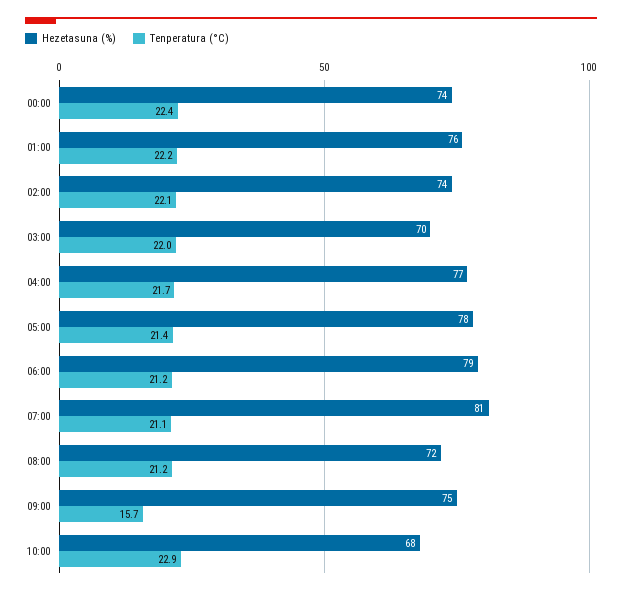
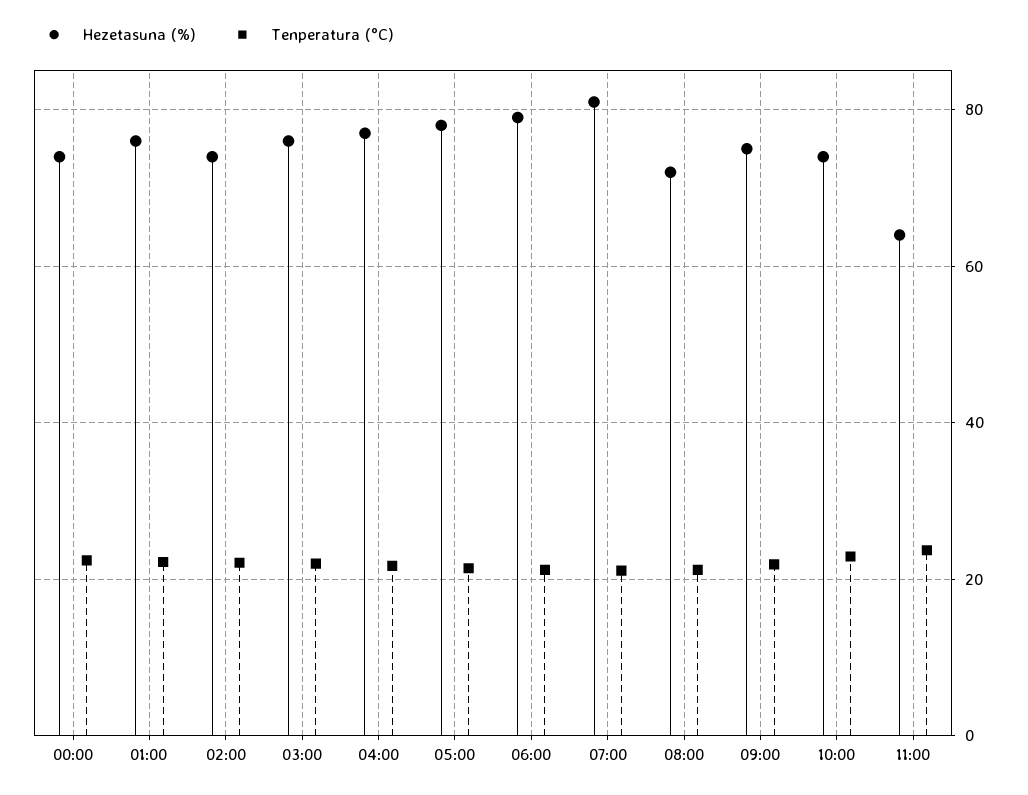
Hezetasuna (%), 03:00: 70 -> 76
Tenperatura (°C), 09:00: 15.7 -> 22
Hezetasuna (%), 10:00: 68 -> 74
Hezetasuna (%), 11:00: none -> 64
Tenperatura (°C), 11:00: none -> 24

